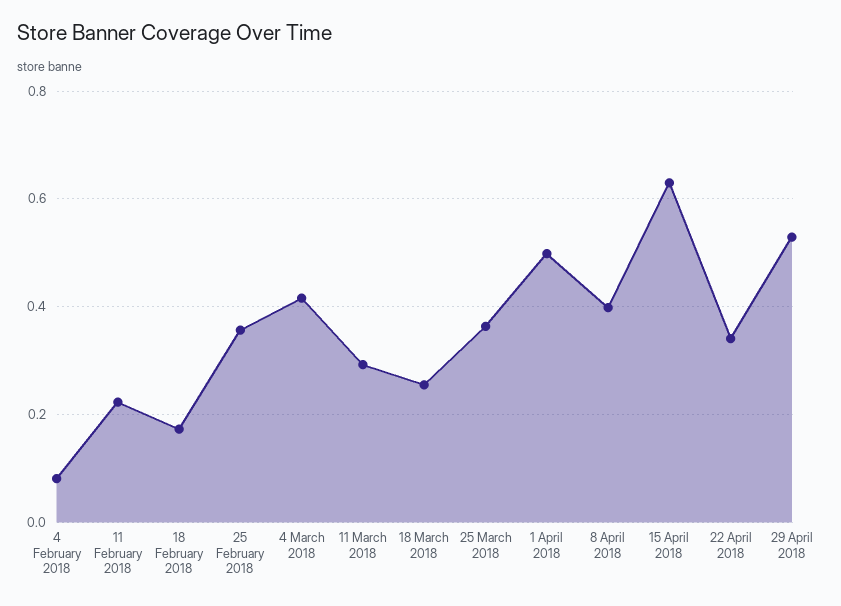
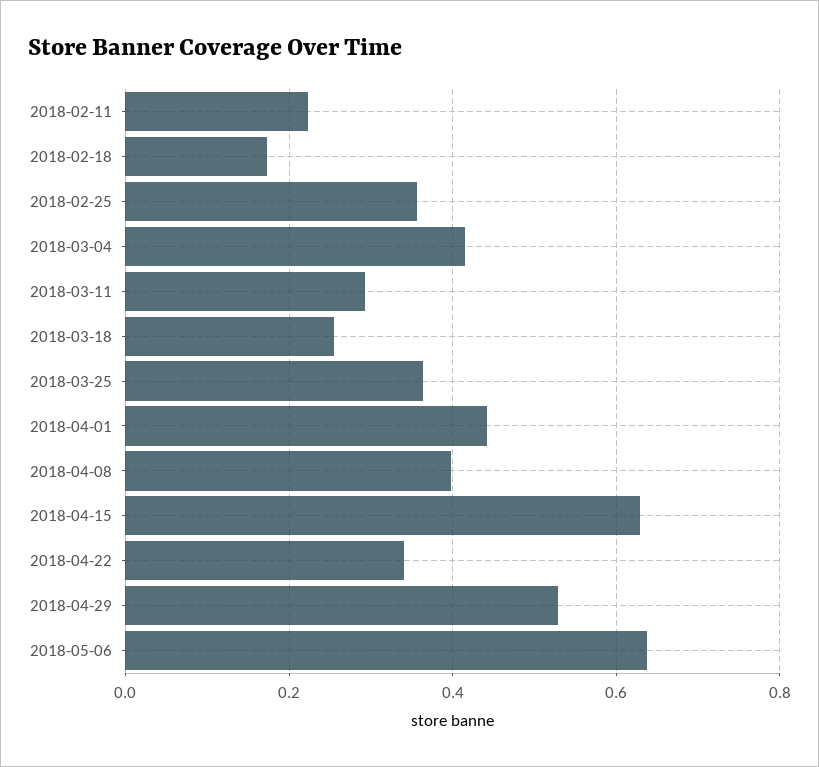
4 February 2018: 0.08 -> none
1 April 2018: 0.5 -> 0.44
2018-05-06: none -> 0.64

